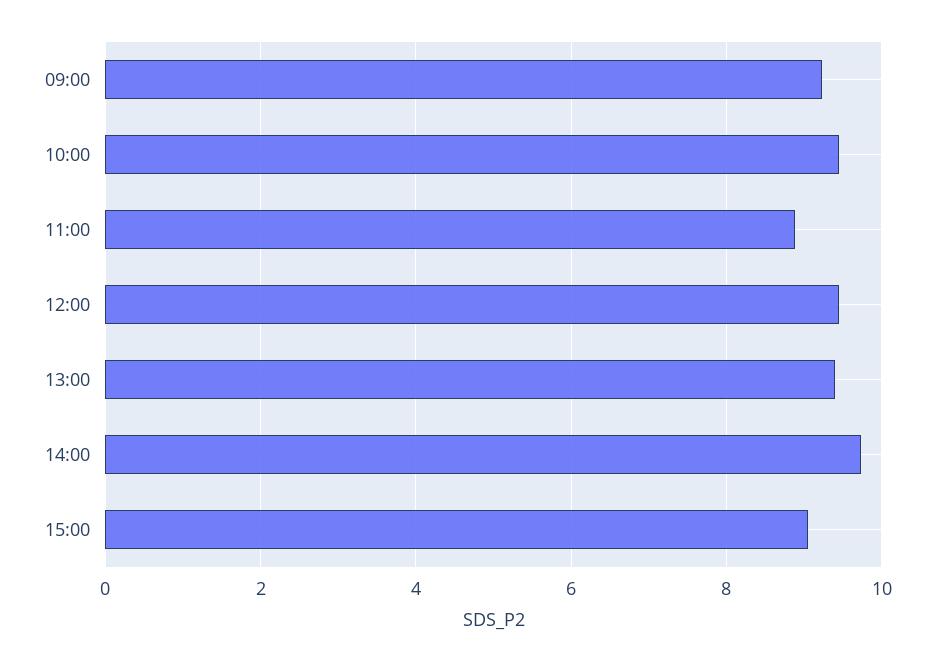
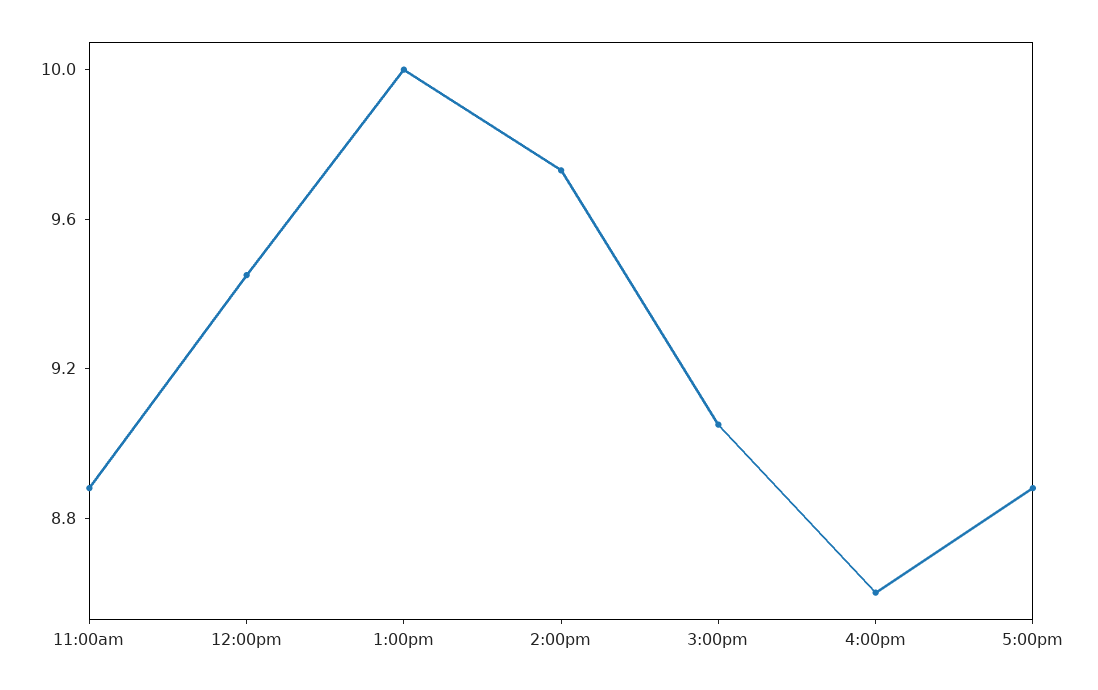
09:00: 9.2 -> none
10:00: 9.4 -> none
13:00: 9.4 -> 10
4:00pm: none -> 8.6
5:00pm: none -> 8.9

